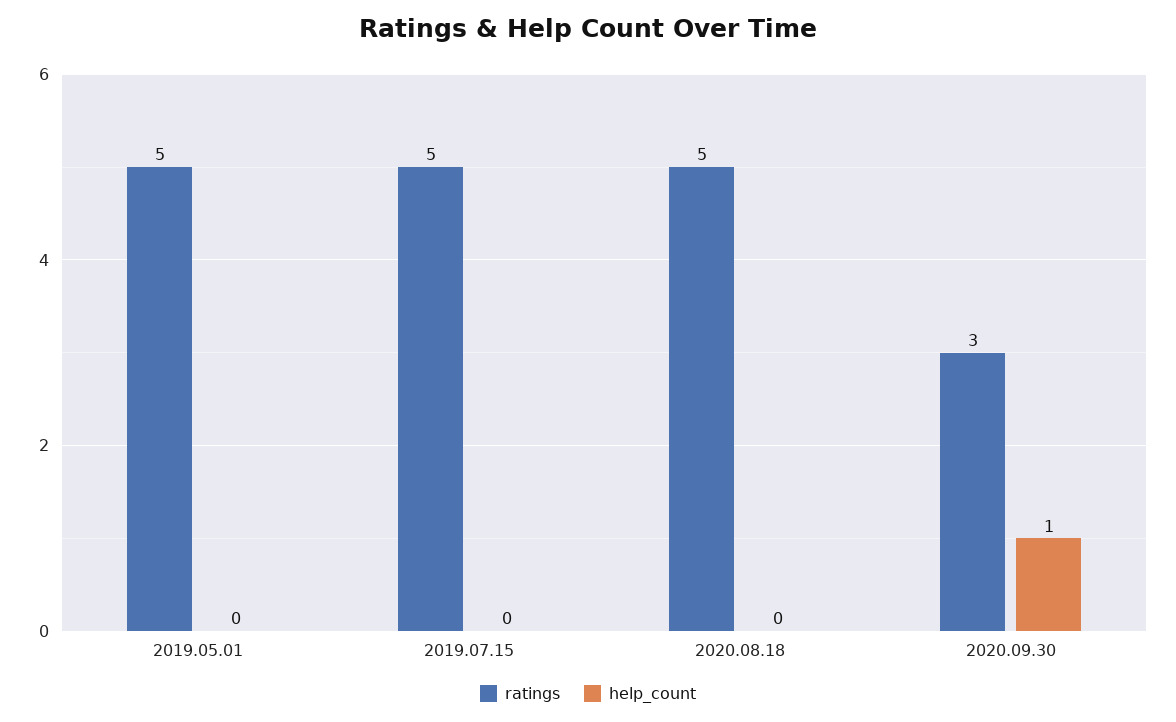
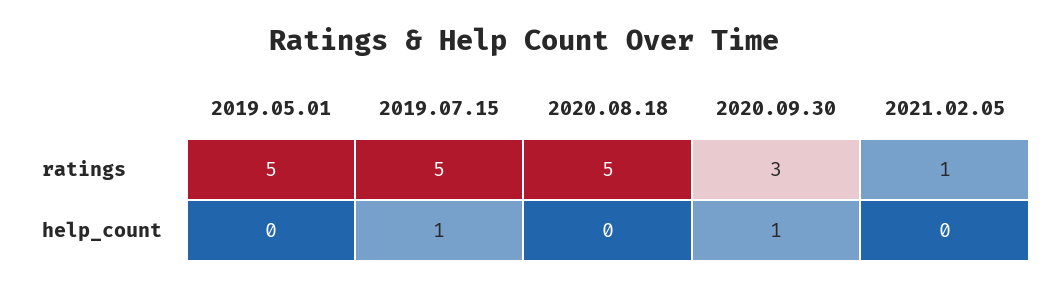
help_count, 2019.07.15: 0 -> 1
ratings, 2021.02.05: none -> 1
help_count, 2021.02.05: none -> 0

